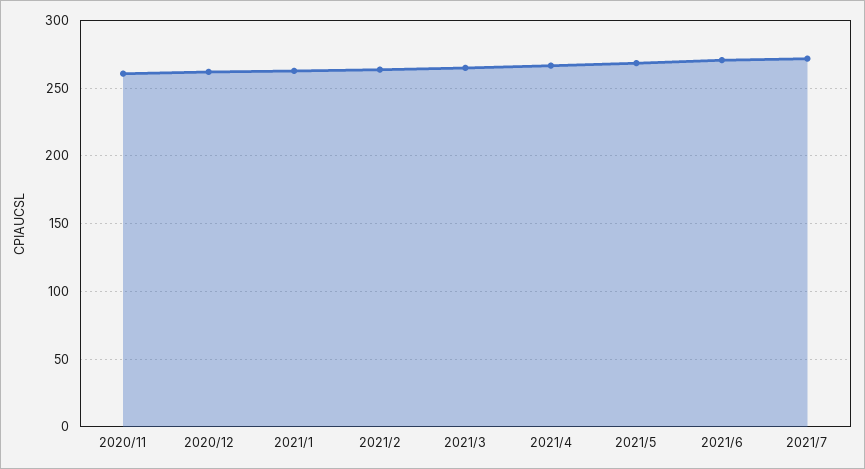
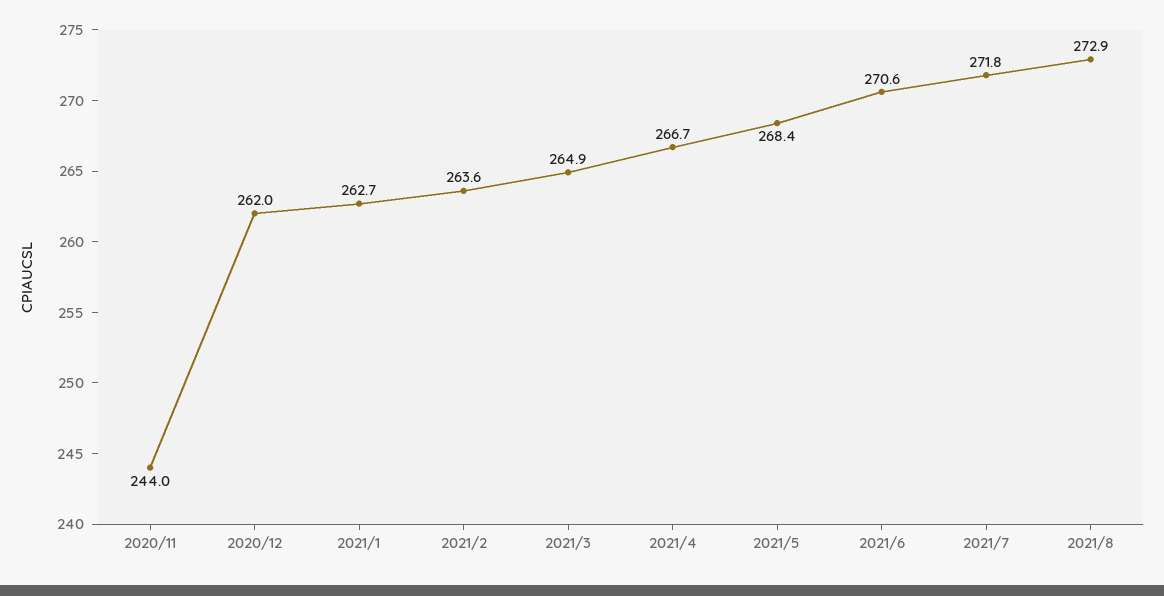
2020/11: 260 -> 244
2021/8: none -> 272.9

